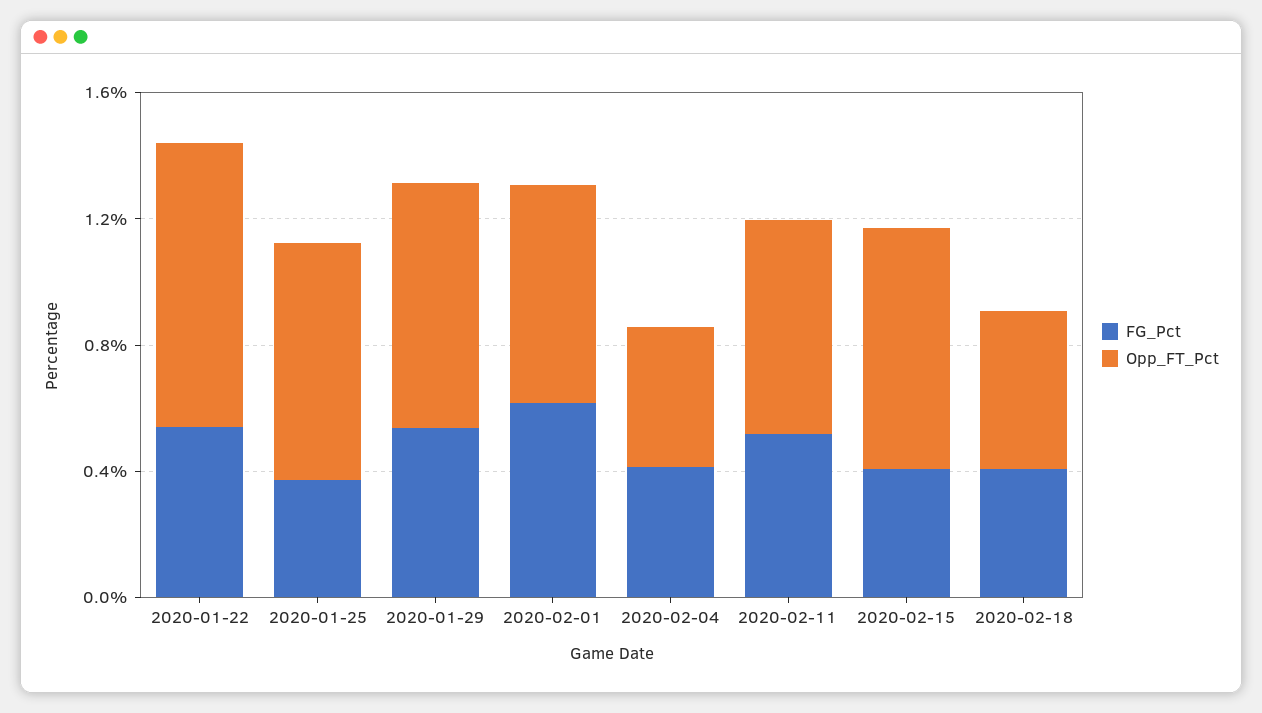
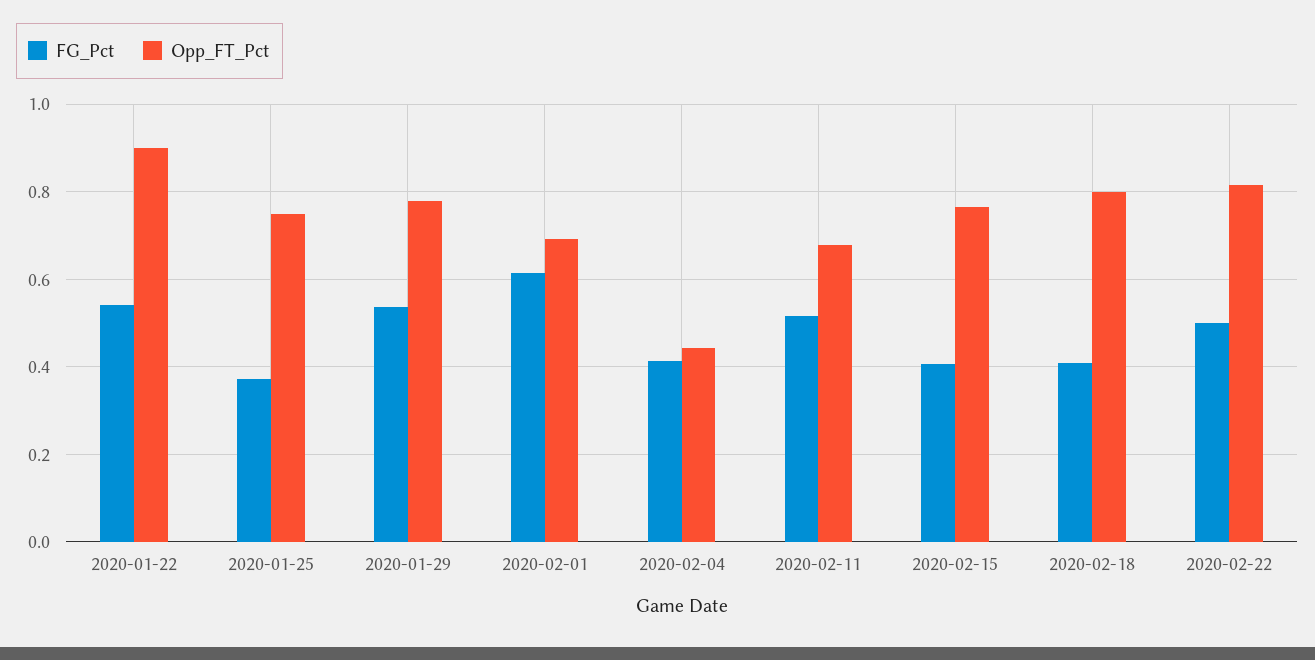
Opp_FT_Pct, 2020-02-18: 0.5 -> 0.8
FG_Pct, 2020-02-22: none -> 0.5
Opp_FT_Pct, 2020-02-22: none -> 0.82

